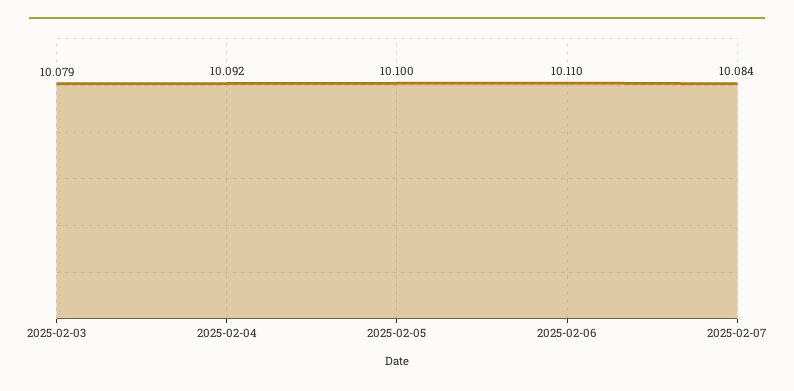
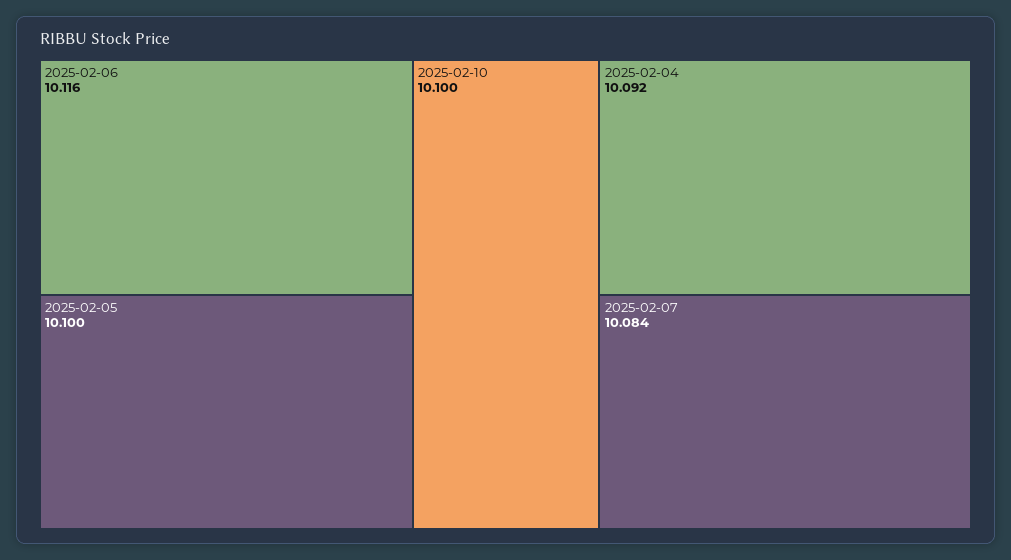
2025-02-03: 10.079 -> none
2025-02-06: 10.11 -> 10.116
2025-02-10: none -> 10.1

